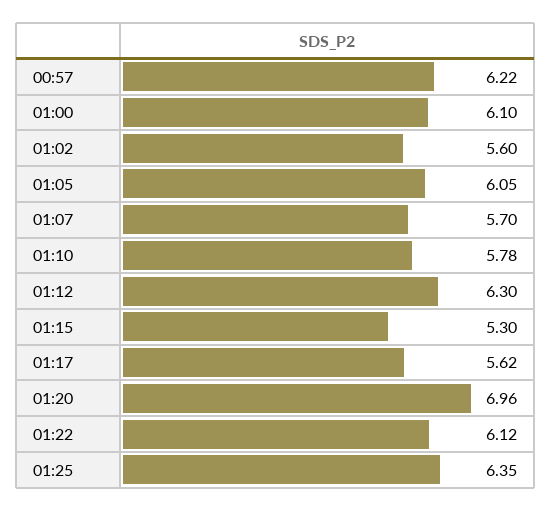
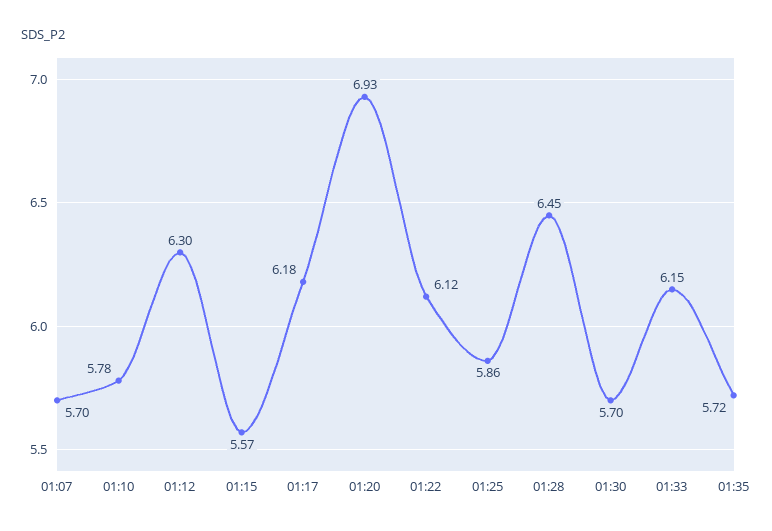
00:57: 6.22 -> none
01:00: 6.1 -> none
01:02: 5.6 -> none
01:05: 6.05 -> none
01:15: 5.3 -> 5.57
01:17: 5.62 -> 6.18
01:20: 6.96 -> 6.93
01:25: 6.35 -> 5.86
01:28: none -> 6.45
01:30: none -> 5.7
01:33: none -> 6.15
01:35: none -> 5.72

